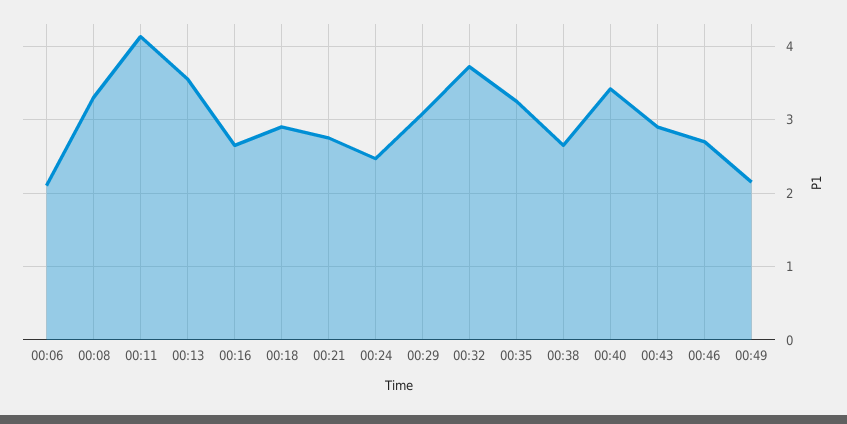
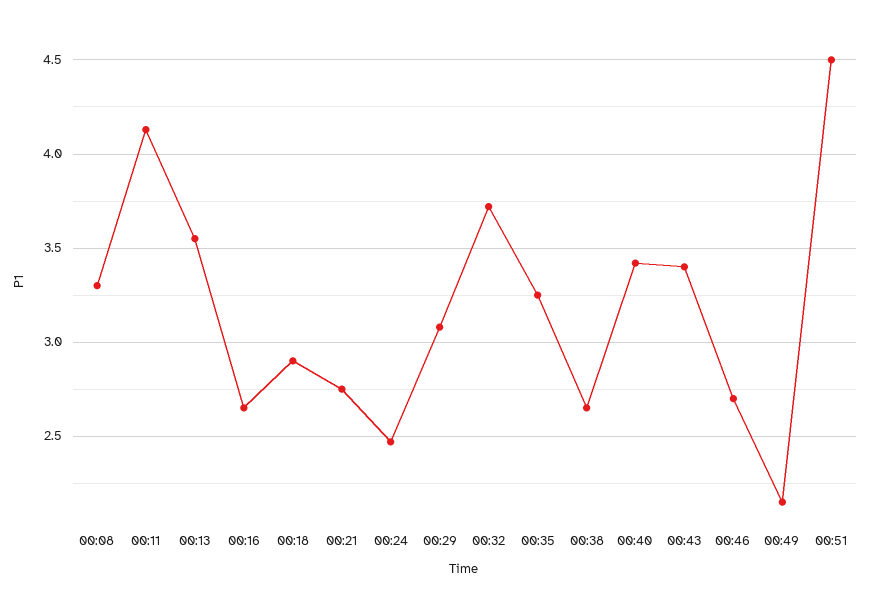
00:06: 2.1 -> none
00:43: 2.9 -> 3.4
00:51: none -> 4.5

